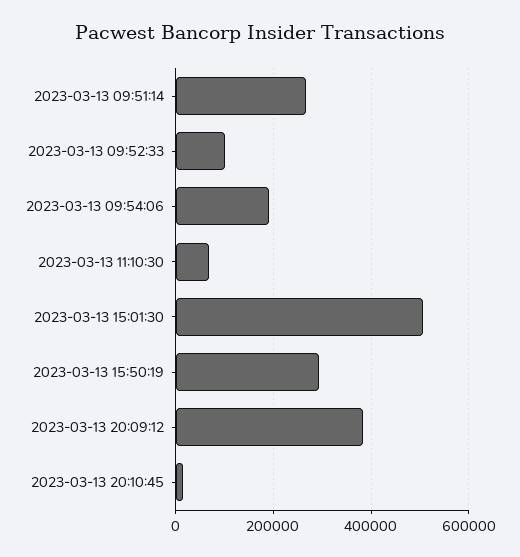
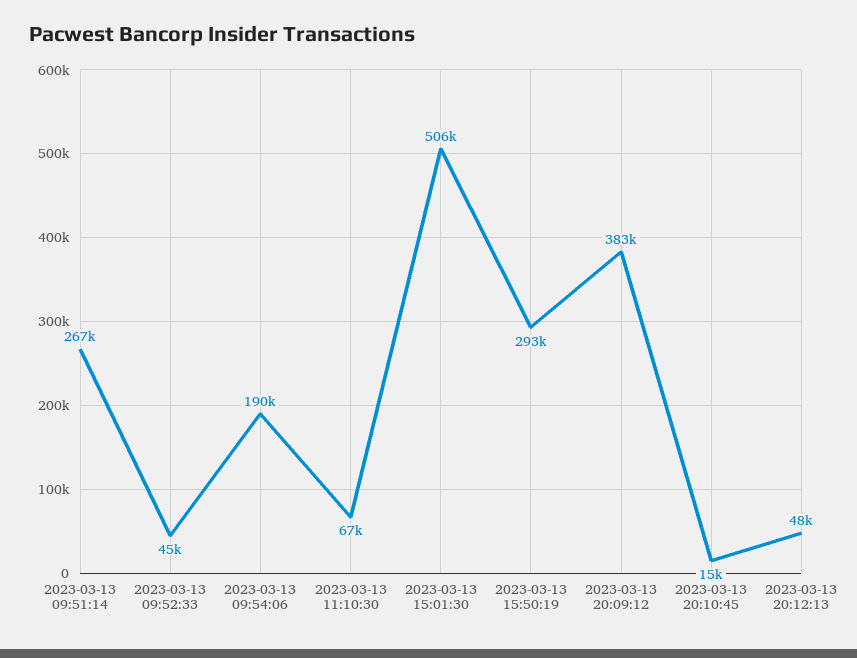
2023-03-13 09:52:33: 100000 -> 45000
2023-03-13 20:12:13: none -> 48000

